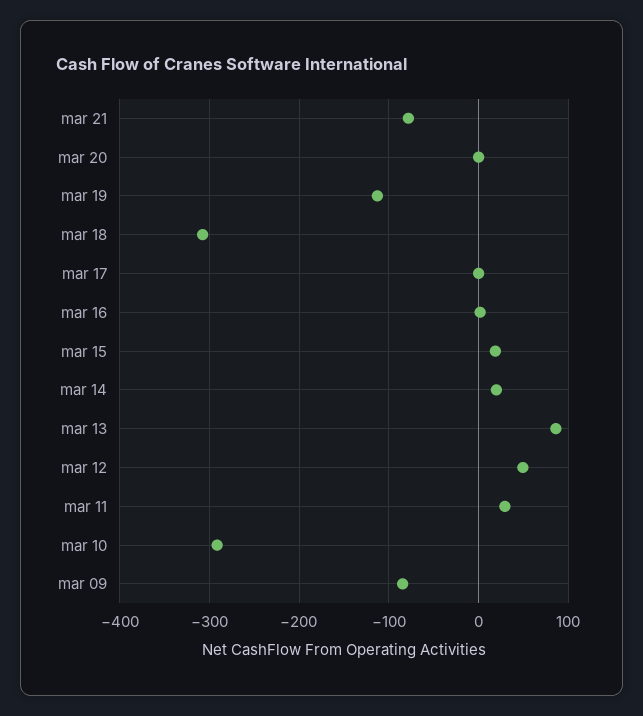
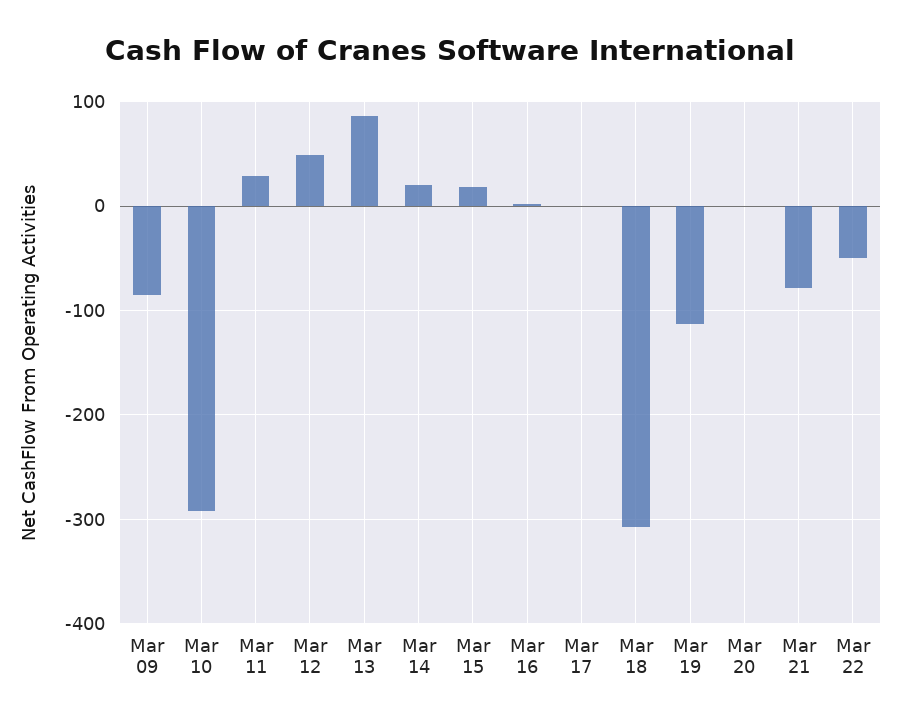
Mar 22: none -> -50

